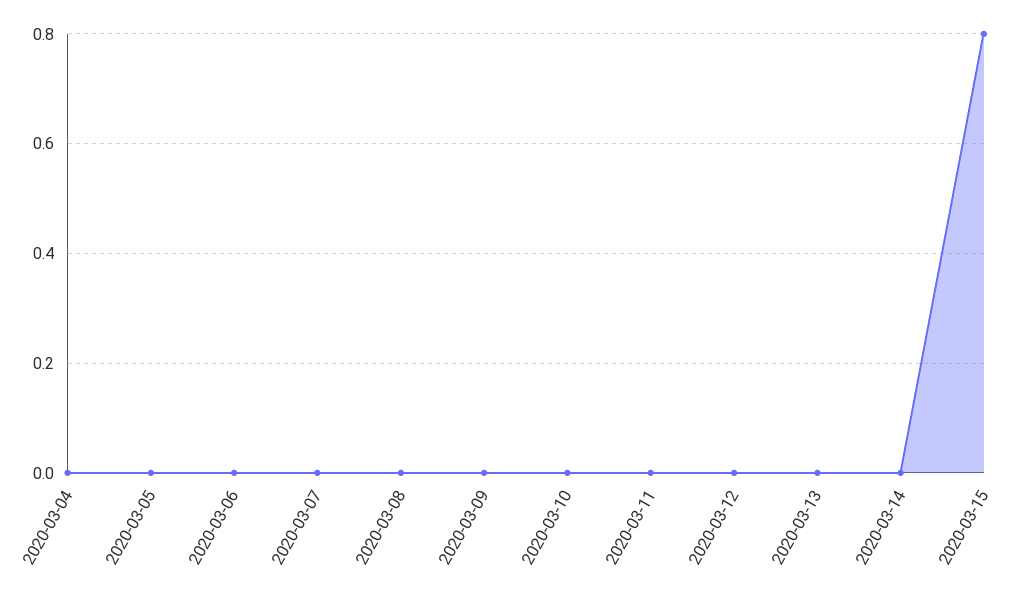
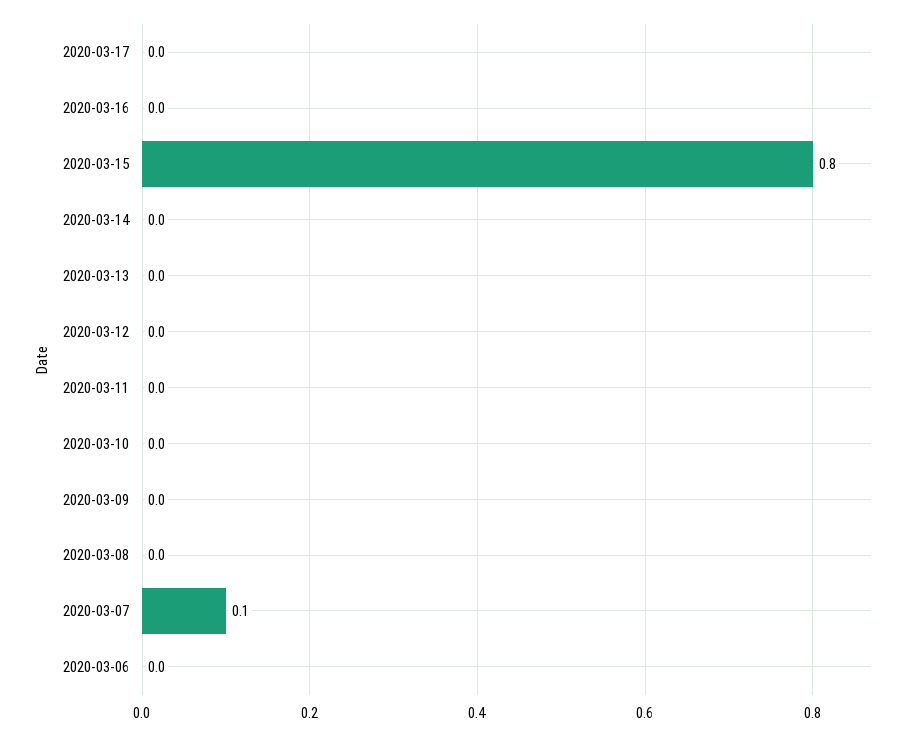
2020-03-04: 0 -> none
2020-03-05: 0 -> none
2020-03-07: 0 -> 0.1
2020-03-17: none -> 0
2020-03-16: none -> 0

